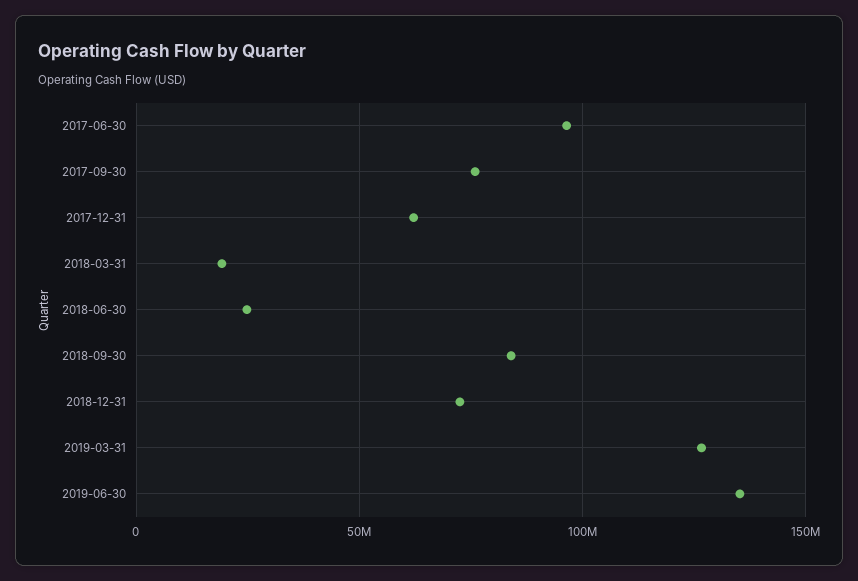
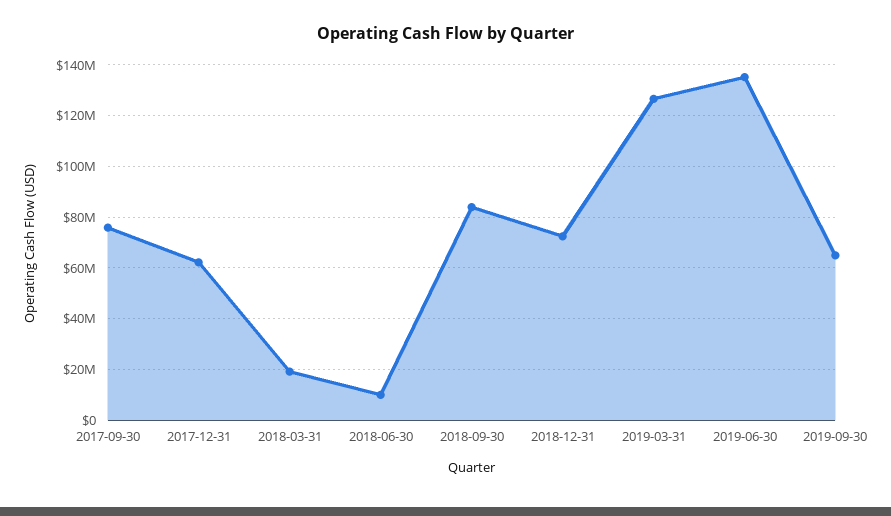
2017-06-30: 95000000 -> none
2018-06-30: 25000000 -> 10000000
2019-09-30: none -> 65000000

